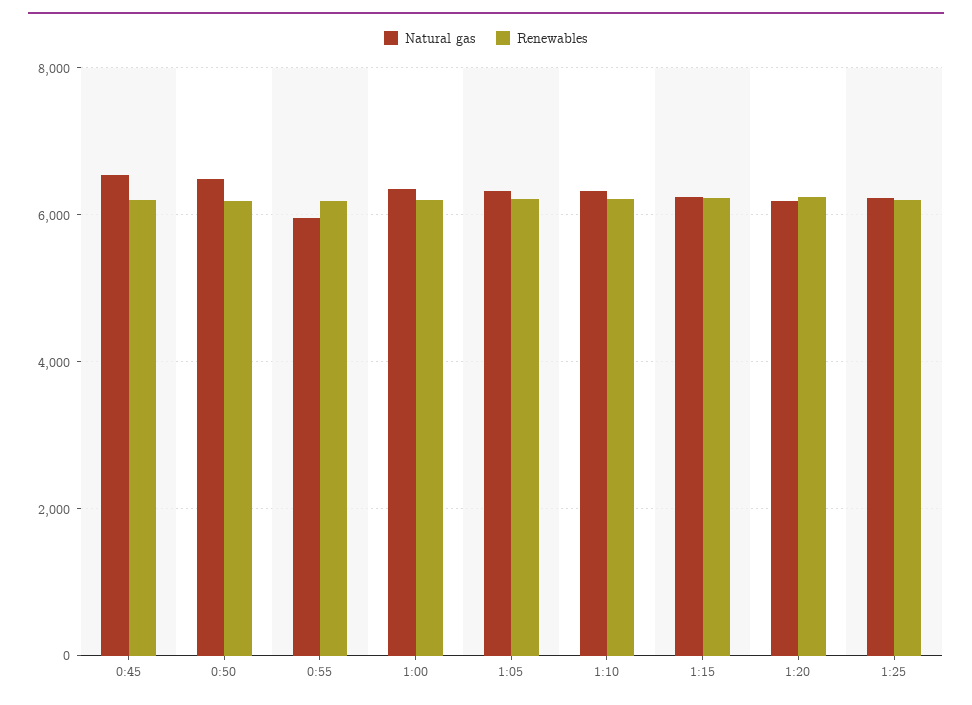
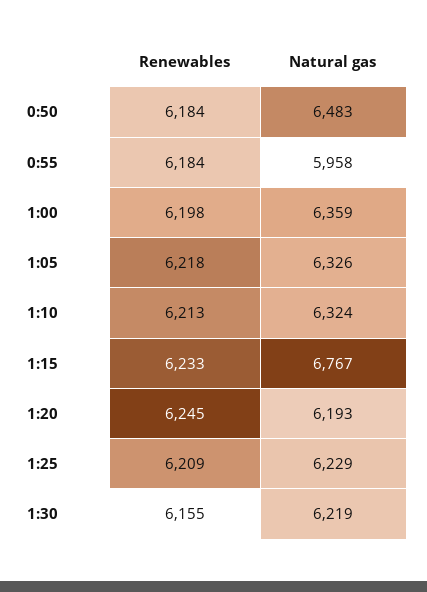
Natural gas, 0:45: 6600 -> none
Renewables, 0:45: 6200 -> none
Natural gas, 1:15: 6200 -> 6767
Renewables, 1:30: none -> 6155
Natural gas, 1:30: none -> 6219

